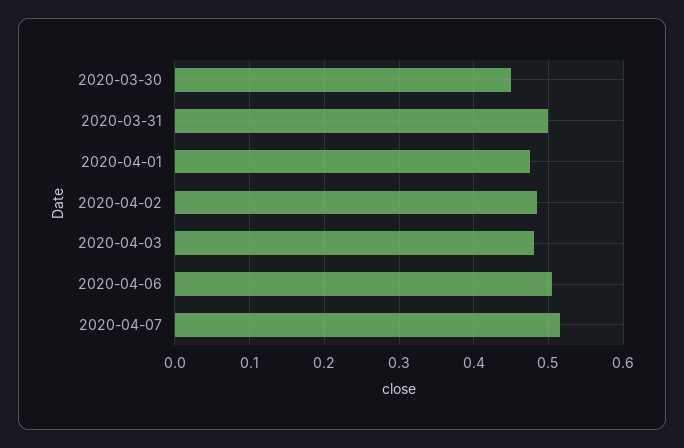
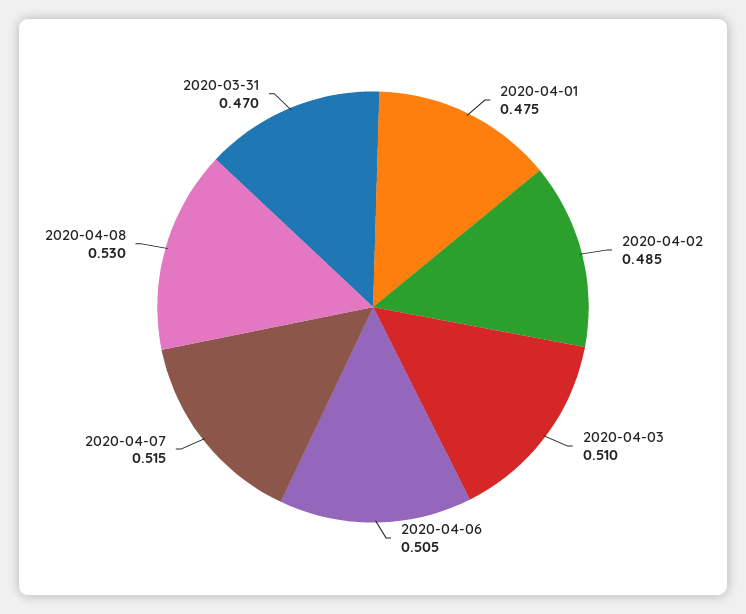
2020-03-30: 0.45 -> none
2020-03-31: 0.5 -> 0.47
2020-04-03: 0.48 -> 0.51
2020-04-08: none -> 0.53

